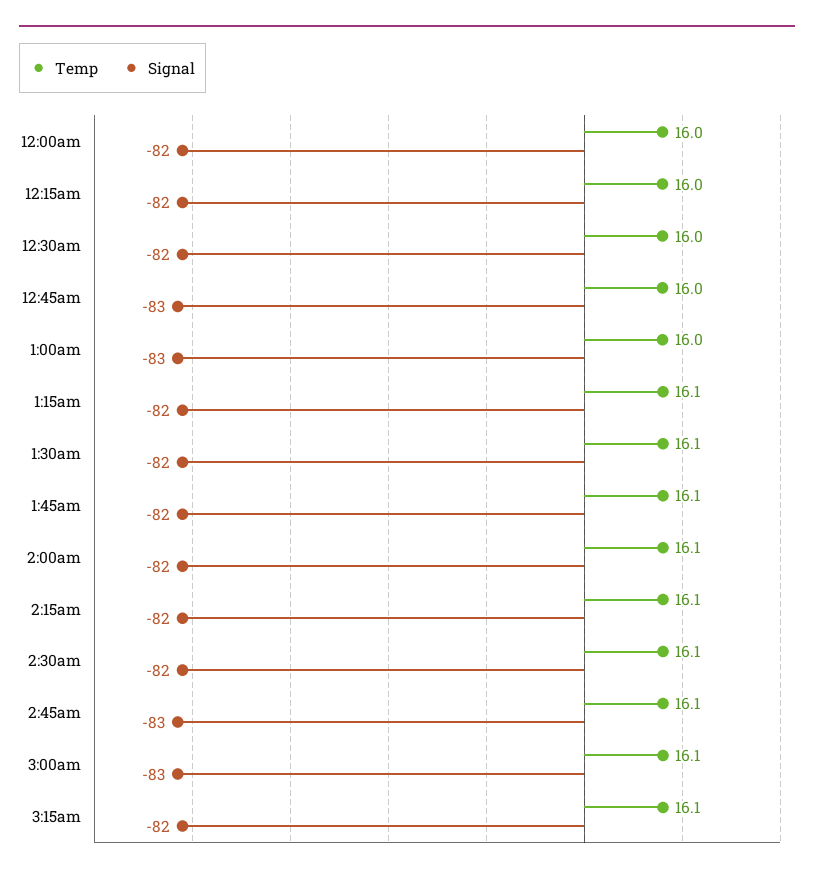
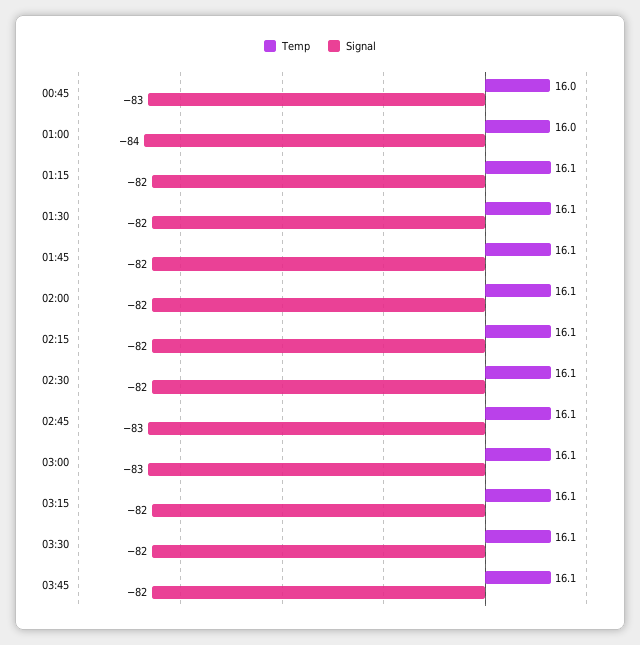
Temp, 12:00am: 16 -> none
Signal, 12:00am: -82 -> none
Temp, 12:15am: 16 -> none
Signal, 12:15am: -82 -> none
Temp, 12:30am: 16 -> none
Signal, 12:30am: -82 -> none
Signal, 1:00am: -83 -> -84
Temp, 03:30: none -> 16.1
Signal, 03:30: none -> -82
Temp, 03:45: none -> 16.1
Signal, 03:45: none -> -82

